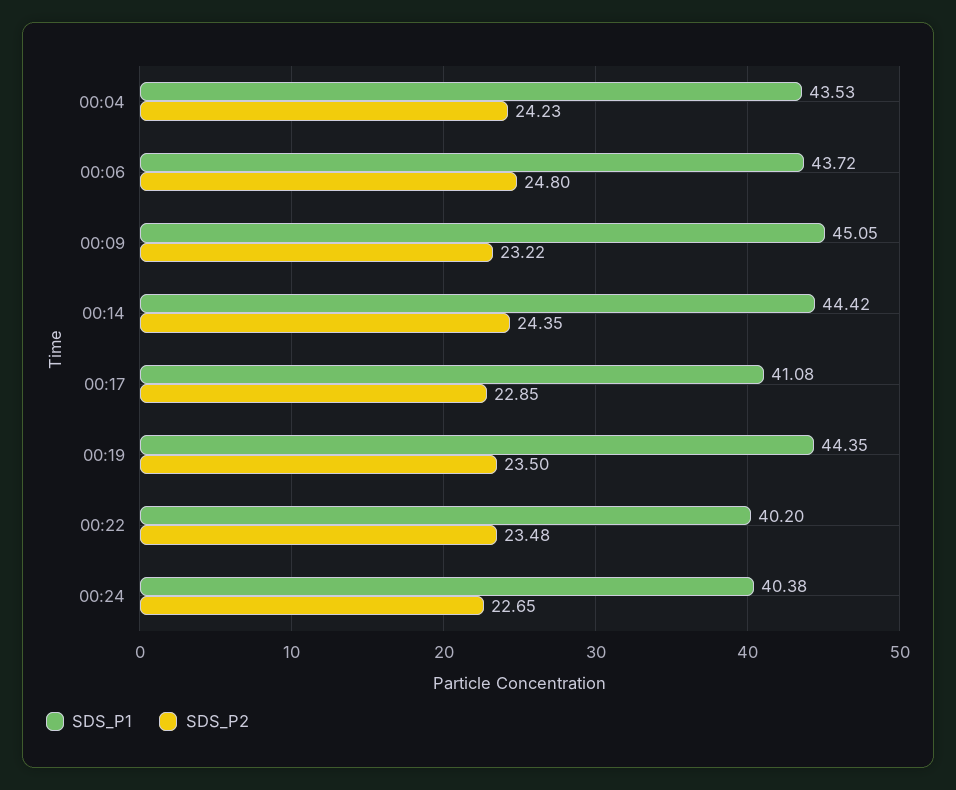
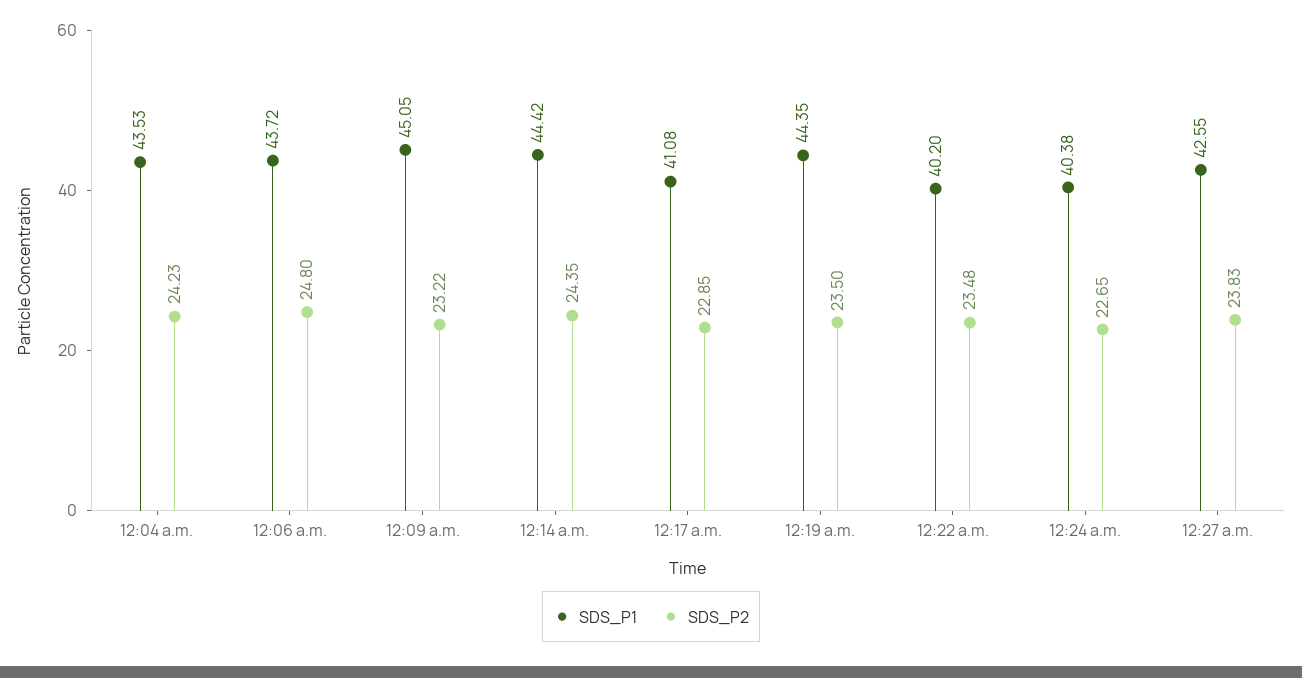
SDS_P1, 12:27 a.m.: none -> 42.55
SDS_P2, 12:27 a.m.: none -> 23.83

